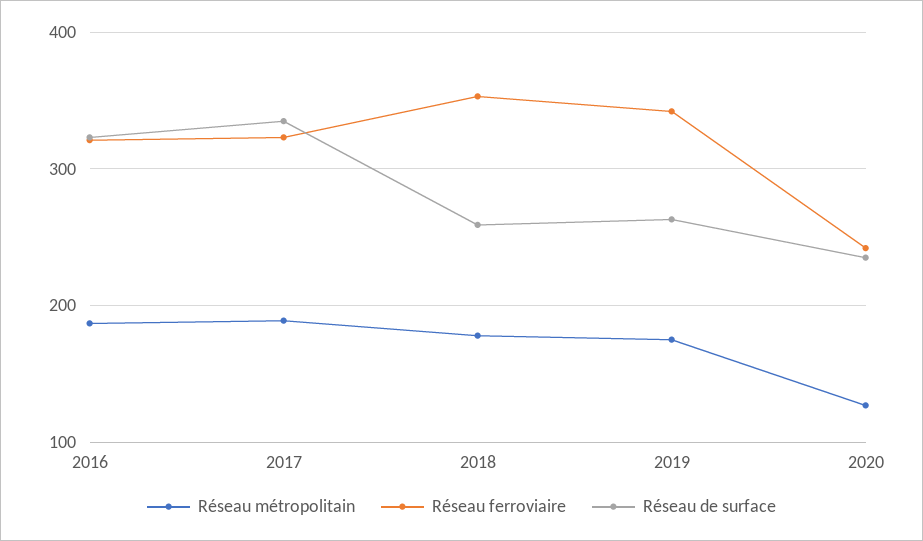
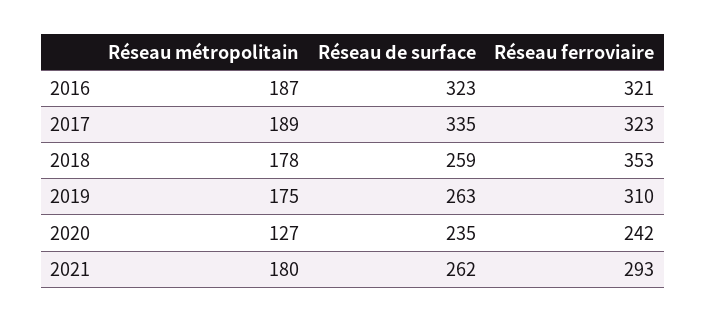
Réseau ferroviaire, 2019: 340 -> 310
Réseau métropolitain, 2021: none -> 180
Réseau de surface, 2021: none -> 262
Réseau ferroviaire, 2021: none -> 293

